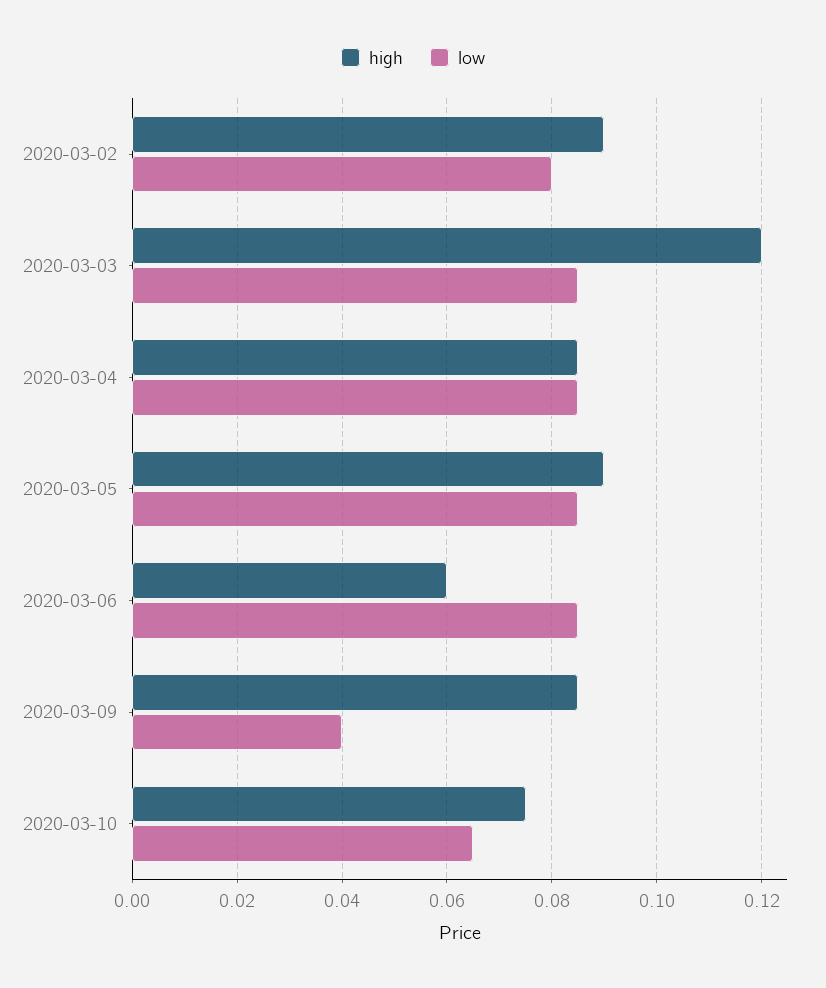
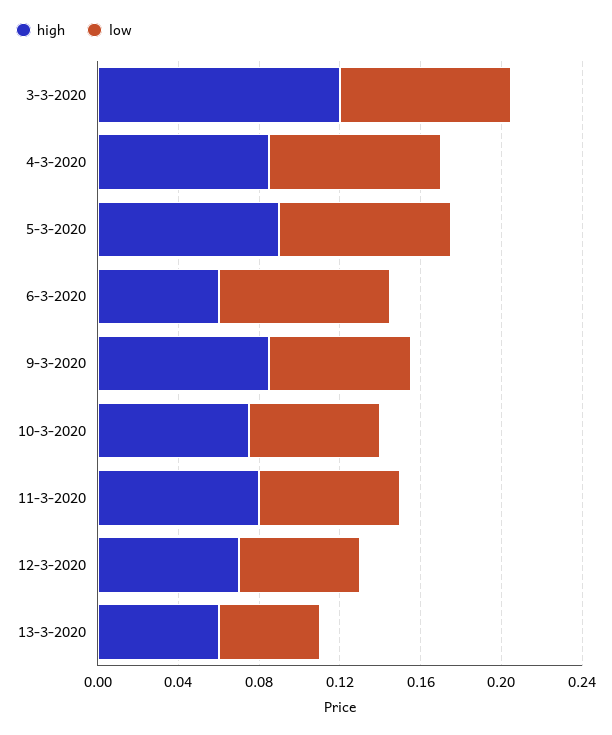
high, 2020-03-02: 0.09 -> none
low, 2020-03-02: 0.08 -> none
low, 2020-03-09: 0.04 -> 0.07
high, 11-3-2020: none -> 0.08
low, 11-3-2020: none -> 0.07
high, 12-3-2020: none -> 0.07
low, 12-3-2020: none -> 0.06
high, 13-3-2020: none -> 0.06
low, 13-3-2020: none -> 0.05

